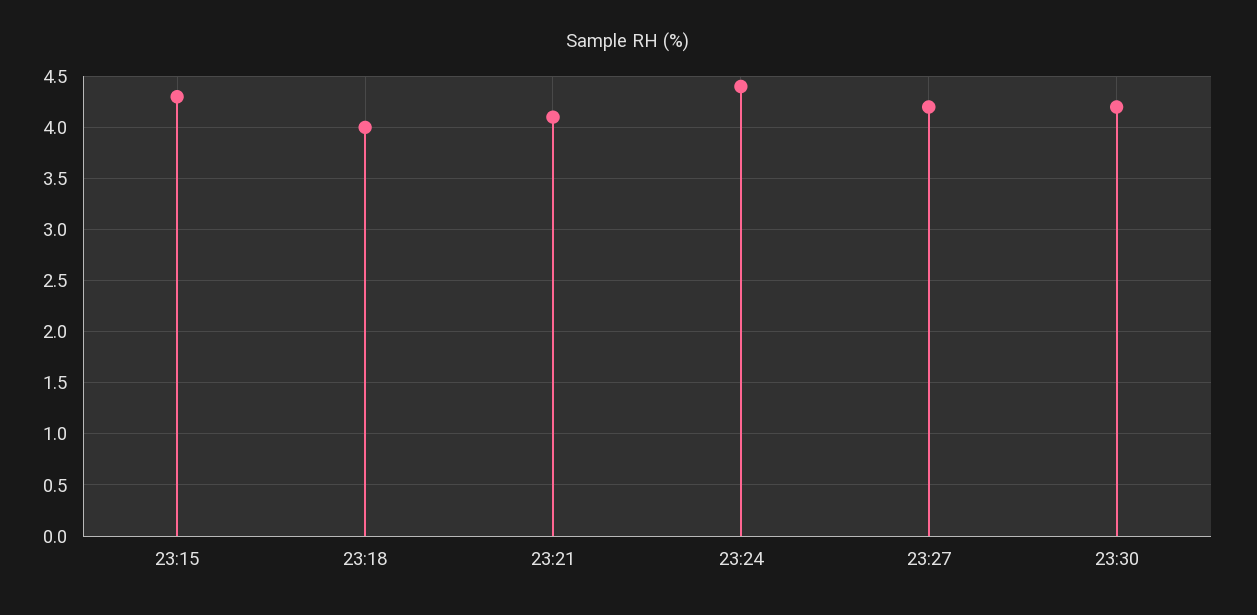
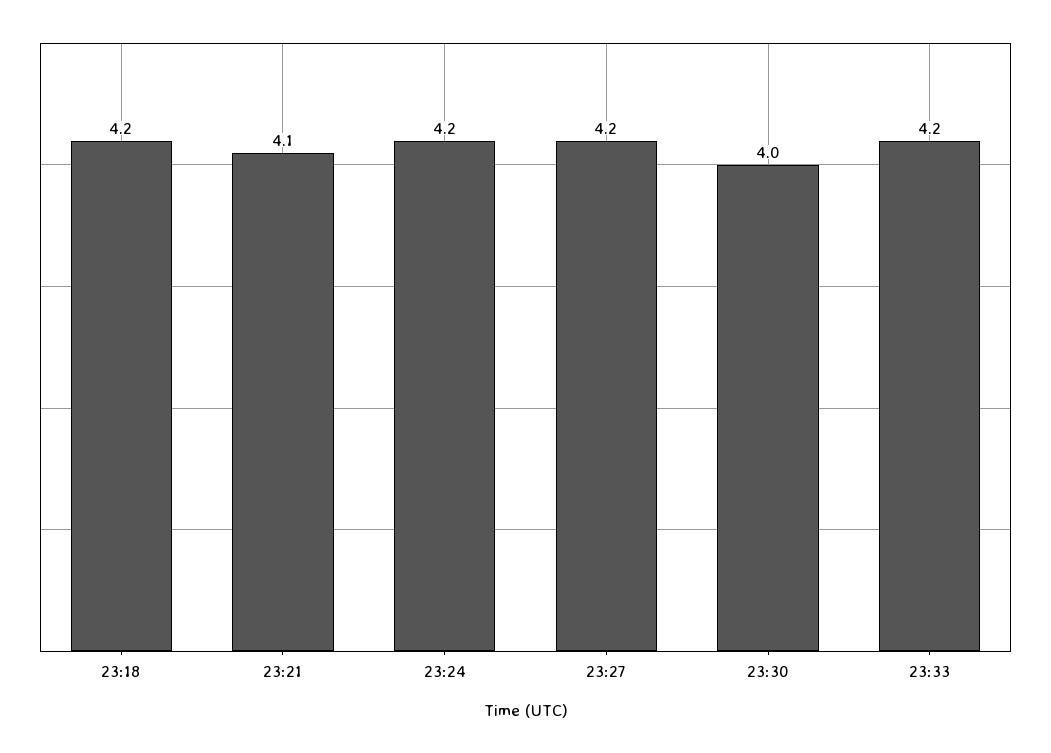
23:15: 4.3 -> none
23:18: 4 -> 4.2
23:24: 4.4 -> 4.2
23:30: 4.2 -> 4
23:33: none -> 4.2

